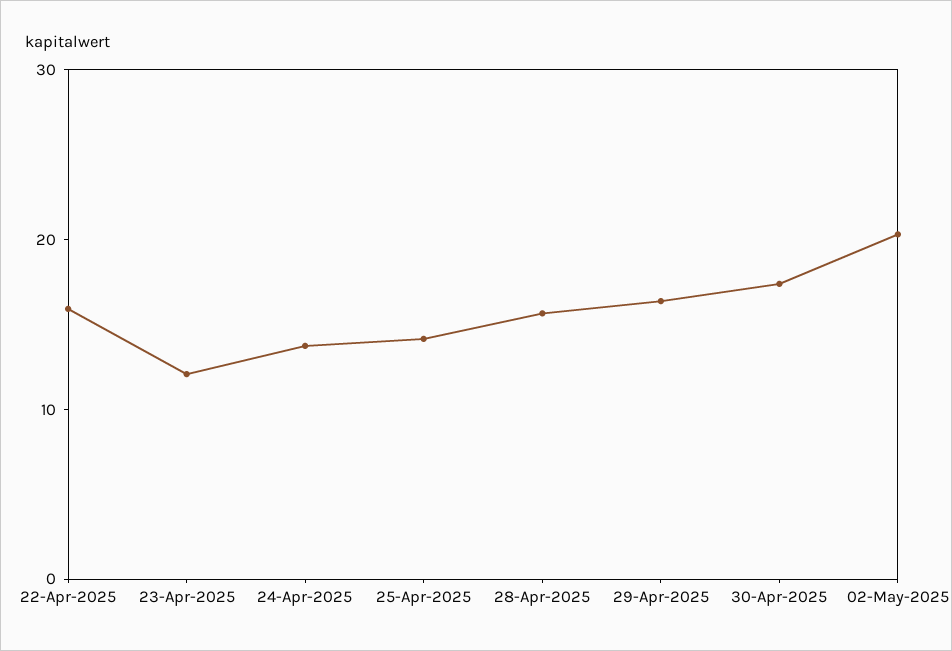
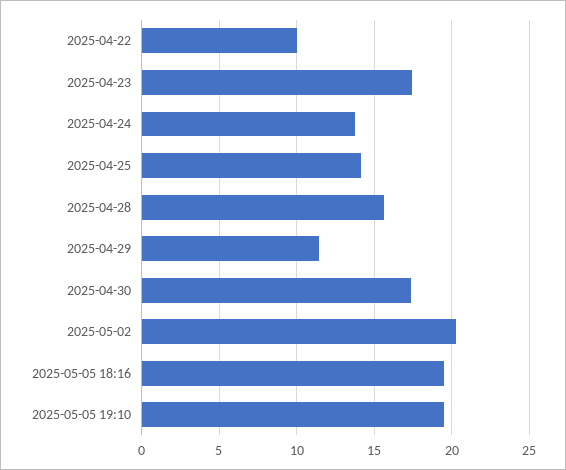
22-Apr-2025: 16 -> 10
23-Apr-2025: 12 -> 17.5
29-Apr-2025: 16 -> 11.5
2025-05-05 18:16: none -> 19.5
2025-05-05 19:10: none -> 19.5

